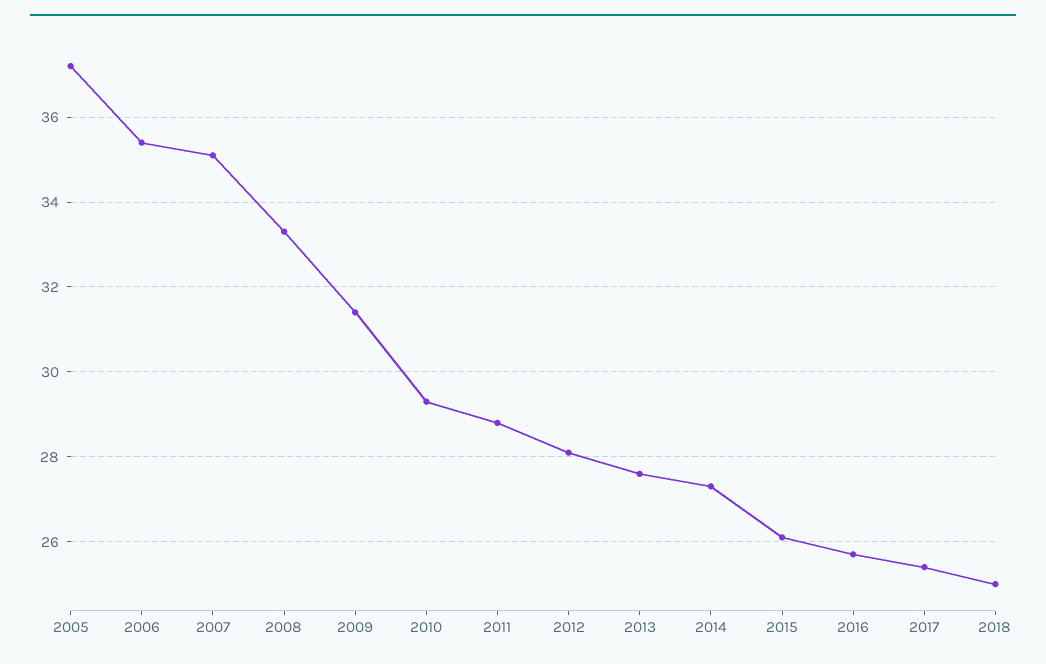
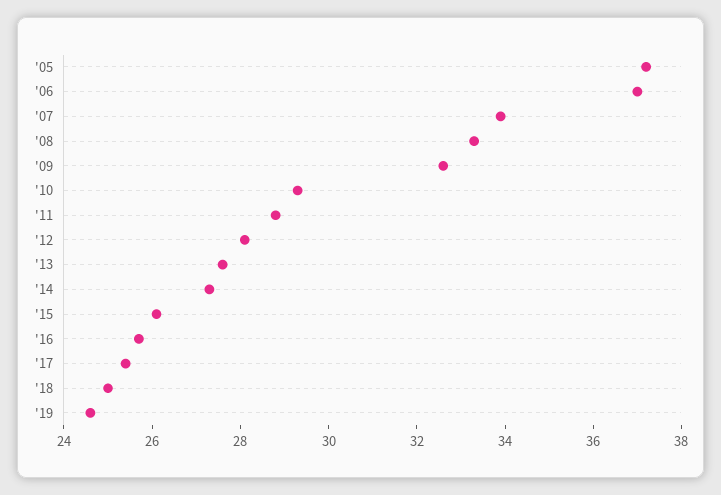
2006: 35.5 -> 37
2007: 35 -> 34
2009: 31.5 -> 32.5
'19: none -> 24.5

